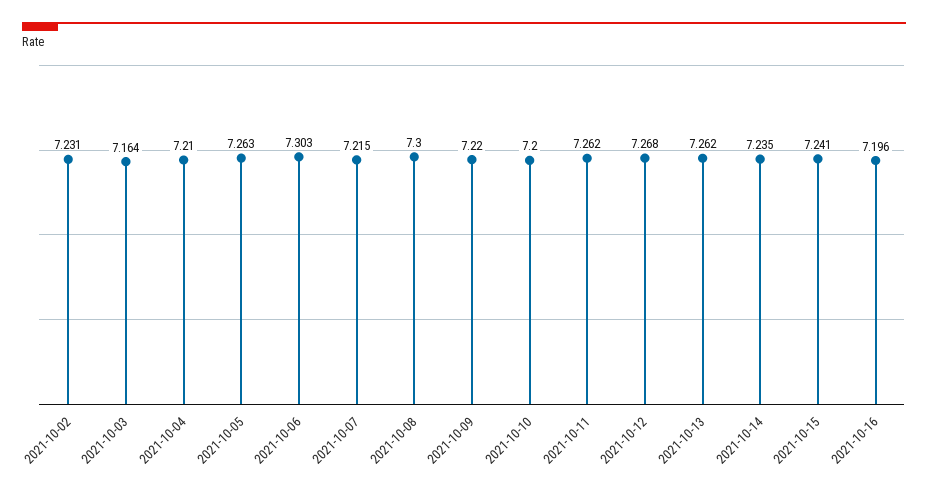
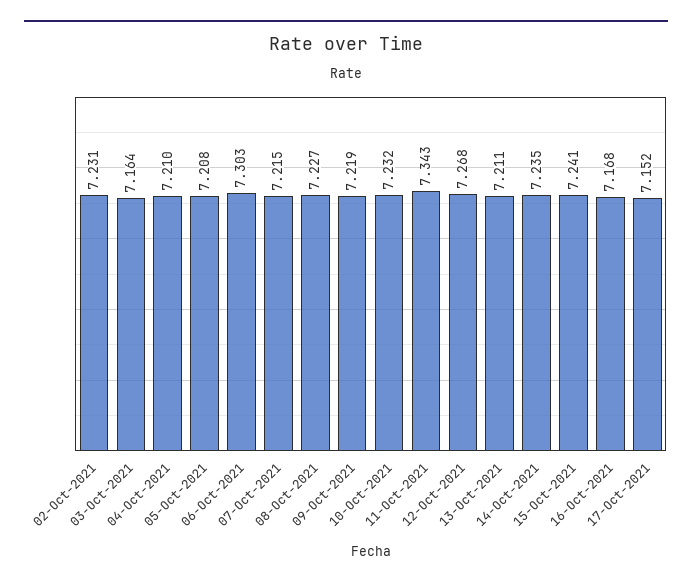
2021-10-05: 7.263 -> 7.208
2021-10-08: 7.3 -> 7.227
2021-10-09: 7.22 -> 7.219
2021-10-10: 7.2 -> 7.232
2021-10-11: 7.262 -> 7.343
2021-10-13: 7.262 -> 7.211
2021-10-16: 7.196 -> 7.168
17-Oct-2021: none -> 7.152

